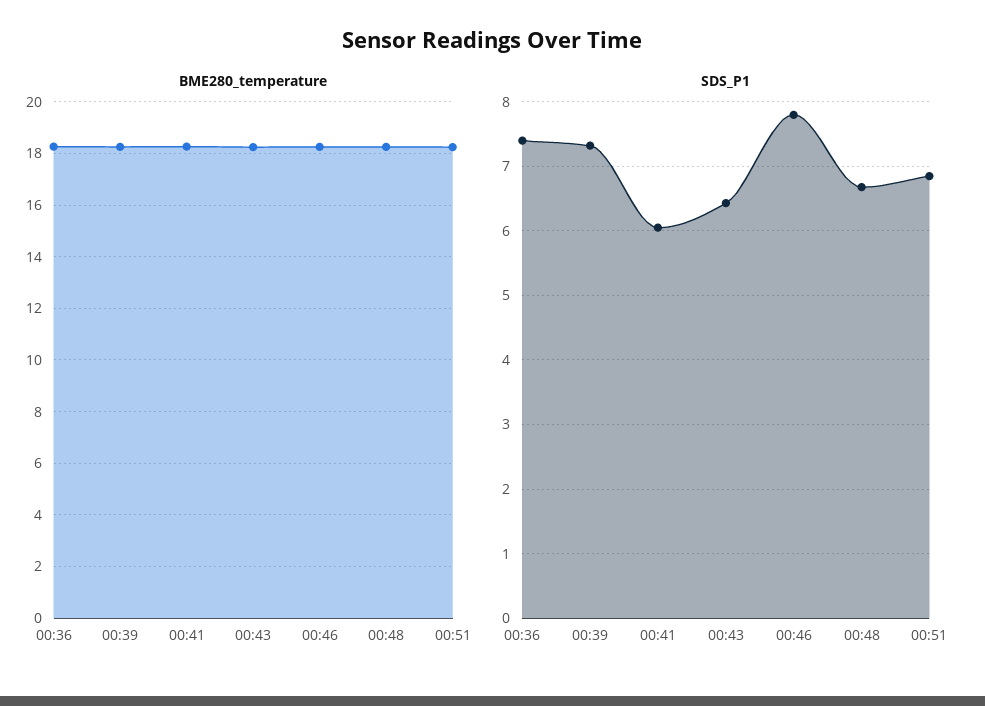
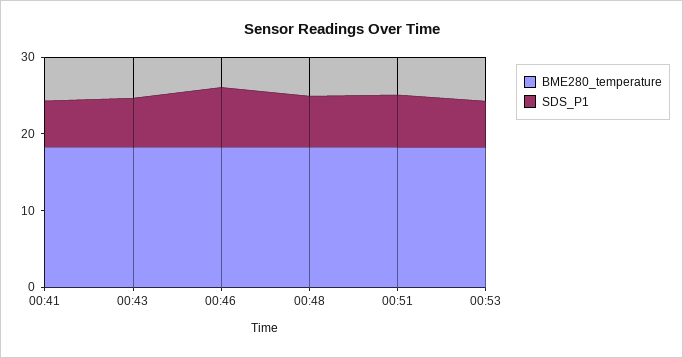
BME280_temperature, 00:36: 18.25 -> none
BME280_temperature, 00:39: 18.25 -> none
SDS_P1, 00:36: 7.4 -> none
SDS_P1, 00:39: 7.3 -> none
BME280_temperature, 00:53: none -> 18
SDS_P1, 00:53: none -> 6

